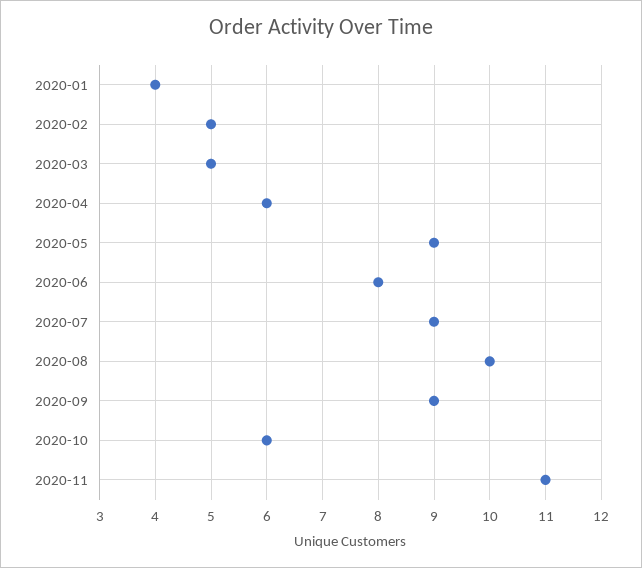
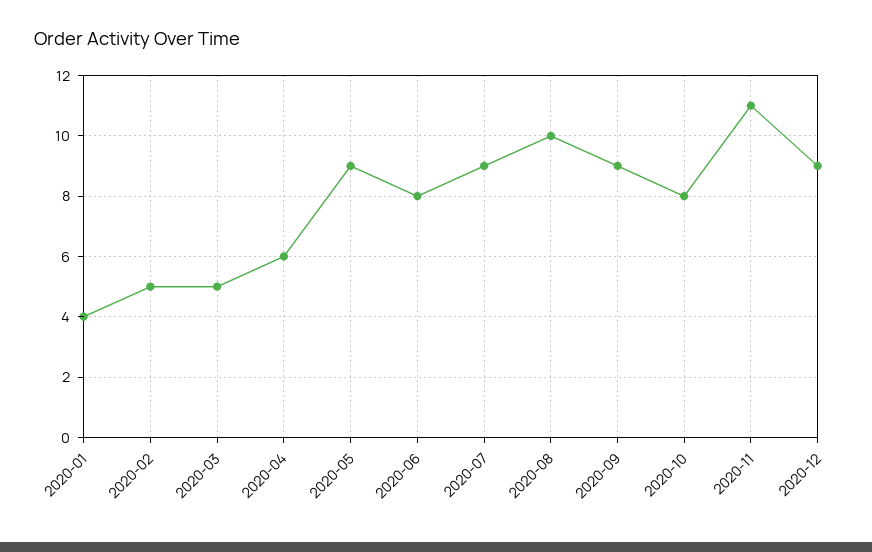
2020-10: 6 -> 8
2020-12: none -> 9

